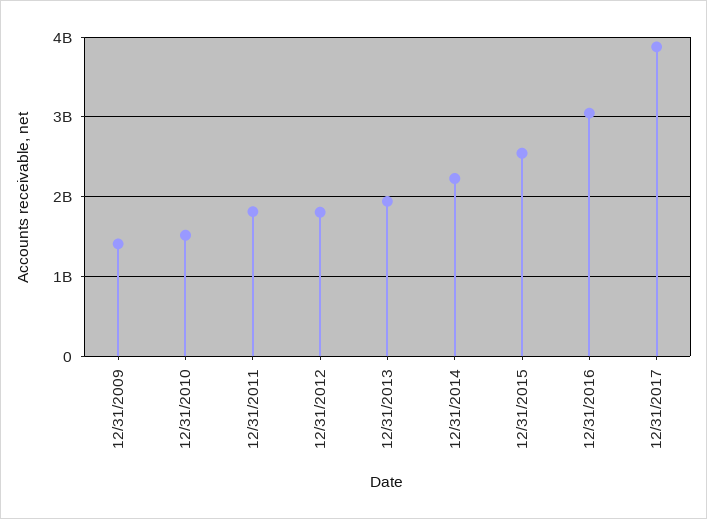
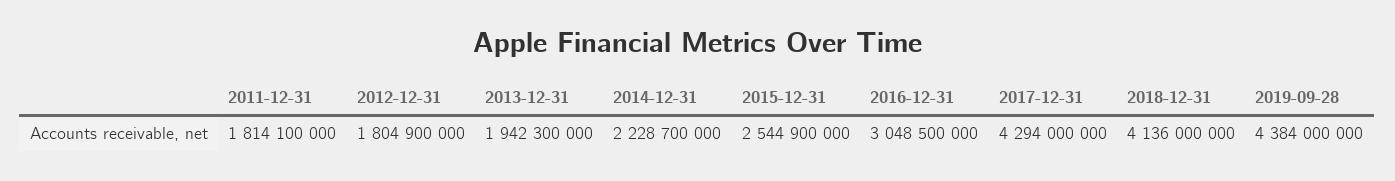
12/31/2009: 1400000000 -> none
12/31/2010: 1500000000 -> none
12/31/2017: 3900000000 -> 4294000000
2018-12-31: none -> 4136000000
2019-09-28: none -> 4384000000

